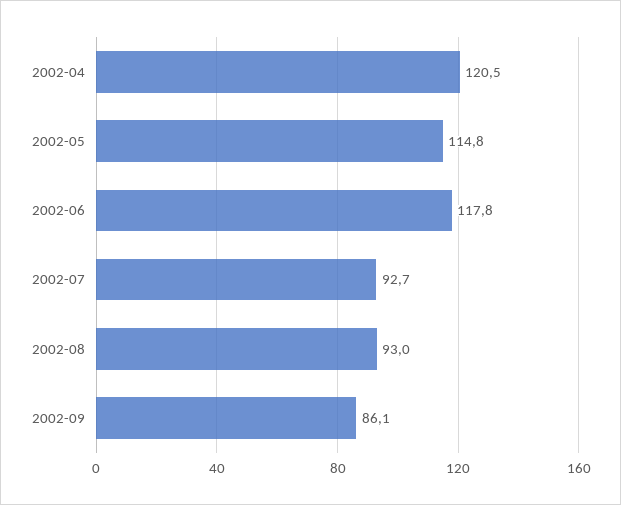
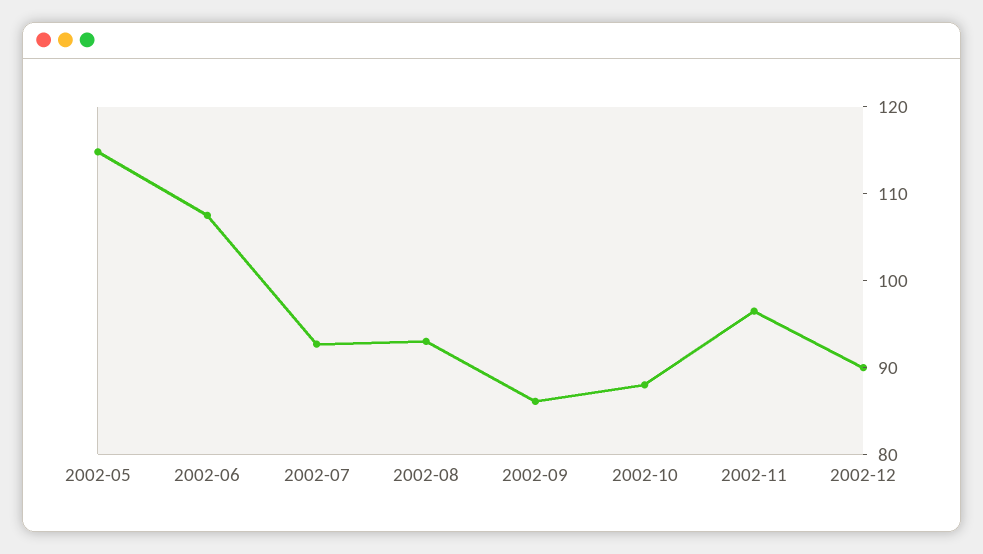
2002-04: 120.5 -> none
2002-06: 117.8 -> 108
2002-10: none -> 88
2002-11: none -> 96
2002-12: none -> 90

